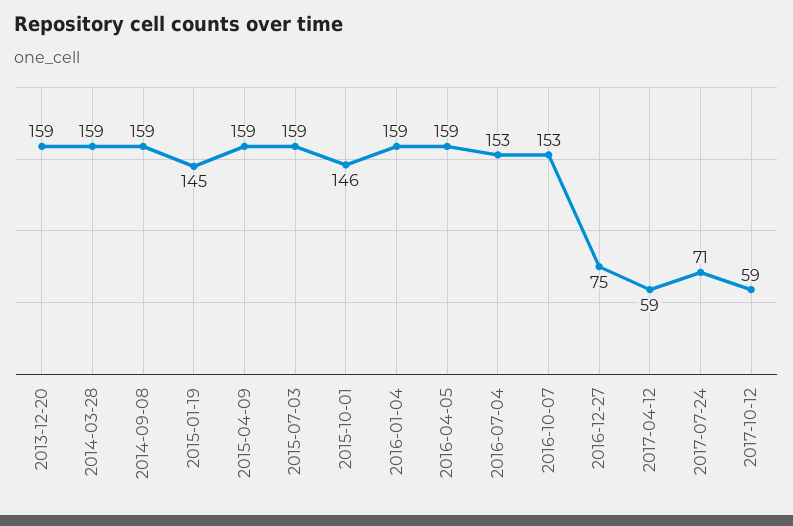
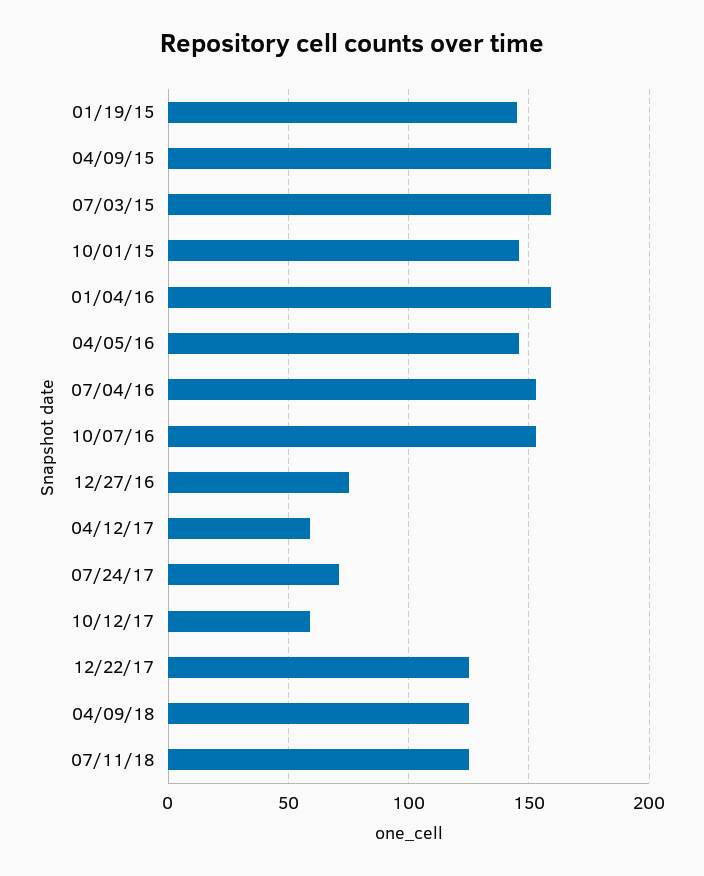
2013-12-20: 159 -> none
2014-03-28: 159 -> none
2014-09-08: 159 -> none
2016-04-05: 159 -> 145
12/22/17: none -> 125
04/09/18: none -> 125
07/11/18: none -> 125

